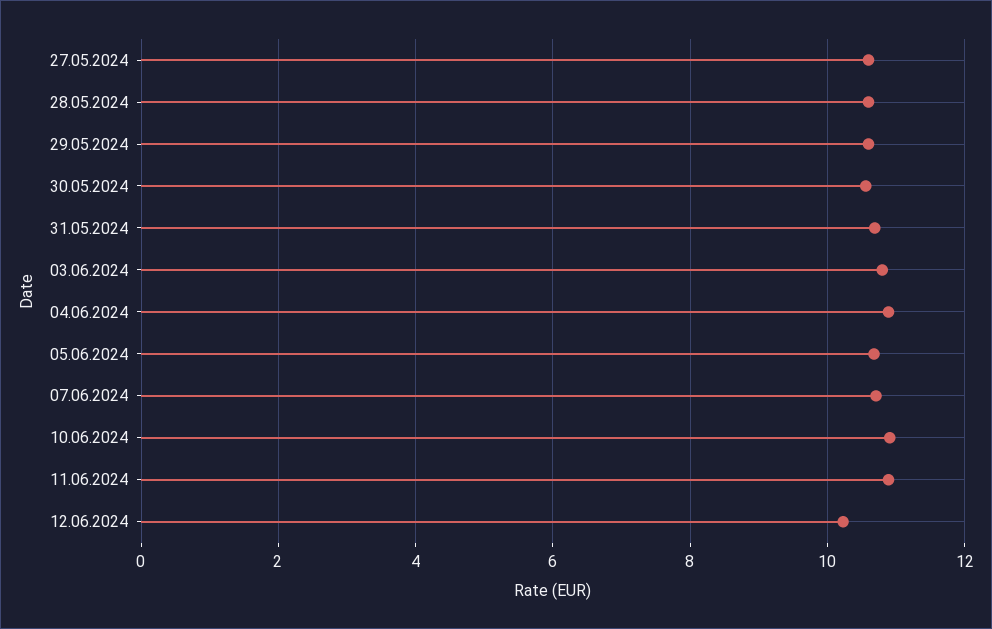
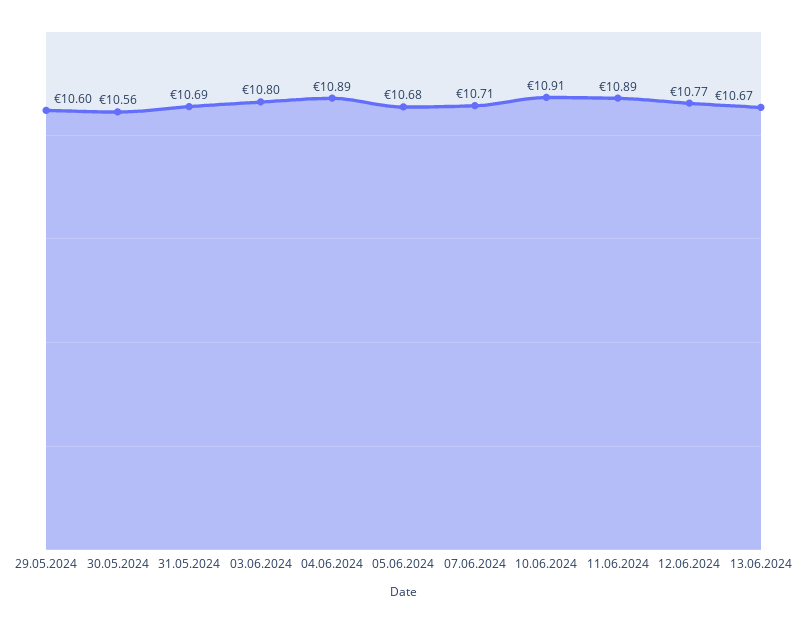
27.05.2024: 10.6 -> none
28.05.2024: 10.6 -> none
12.06.2024: 10.2 -> 10.77
13.06.2024: none -> 10.67

